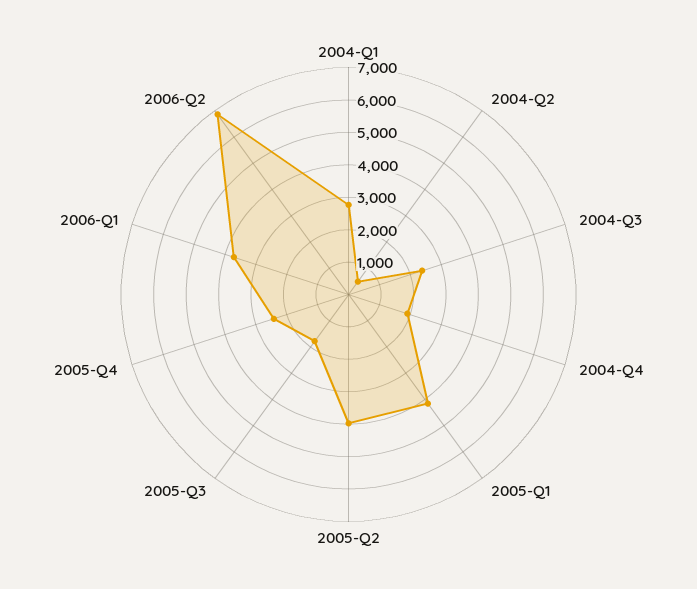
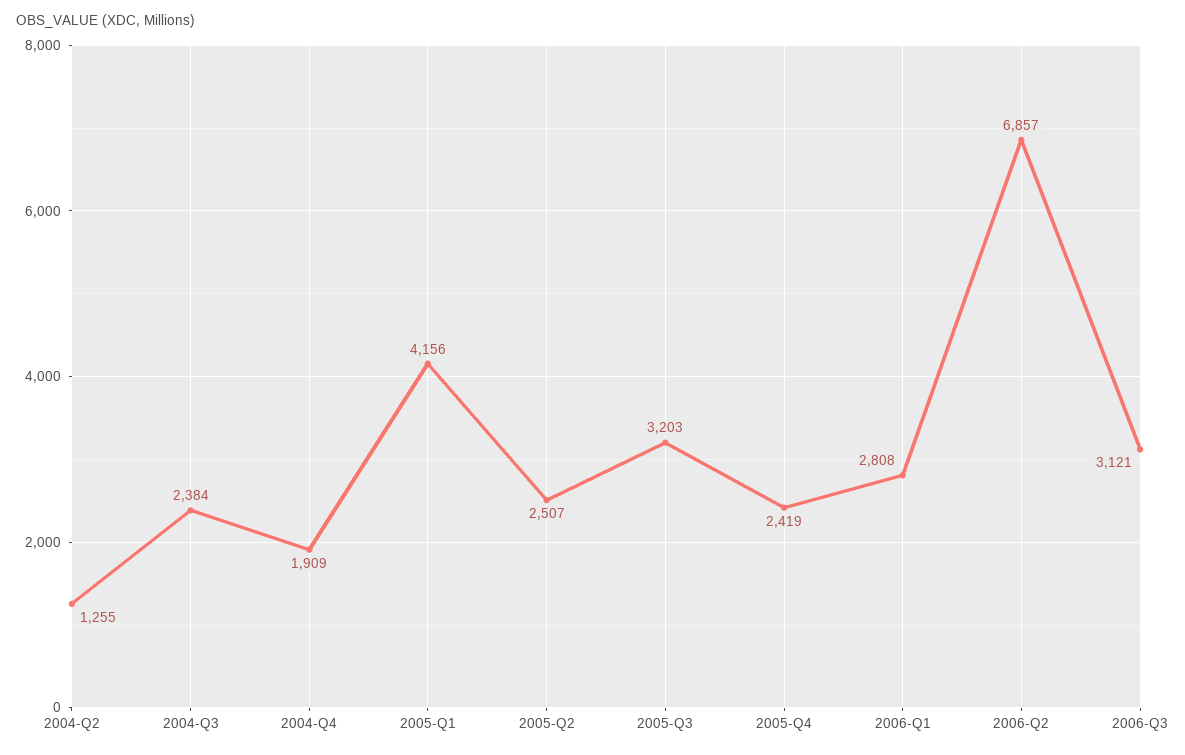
2004-Q1: 2750 -> none
2004-Q2: 500 -> 1255
2005-Q2: 4000 -> 2507
2005-Q3: 1750 -> 3203
2006-Q1: 3750 -> 2808
2006-Q3: none -> 3121

